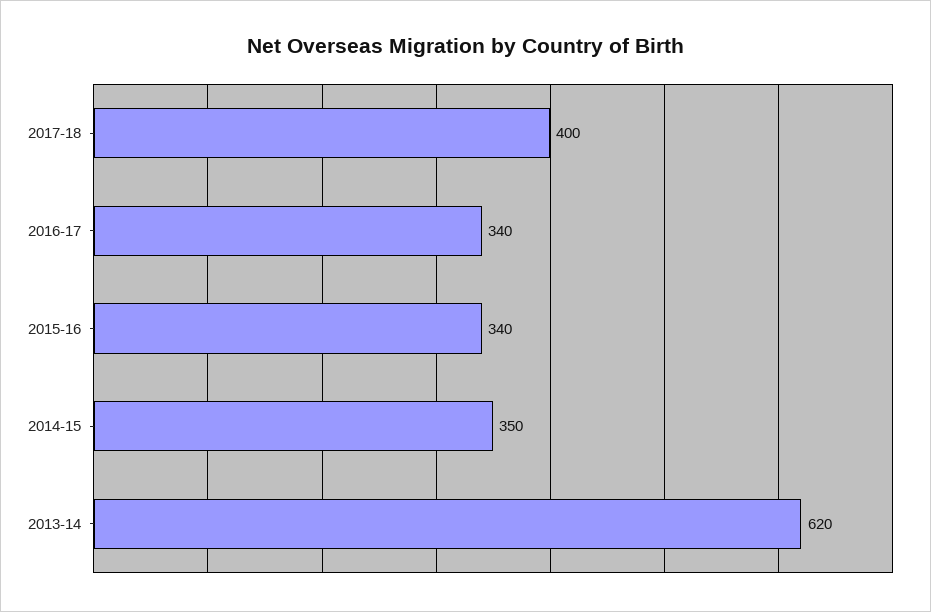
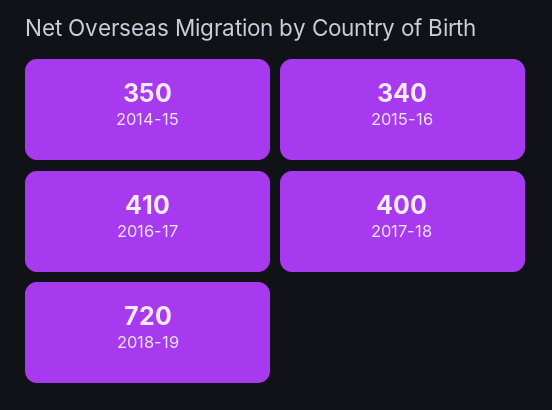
2016-17: 340 -> 410
2013-14: 620 -> none
2018-19: none -> 720

